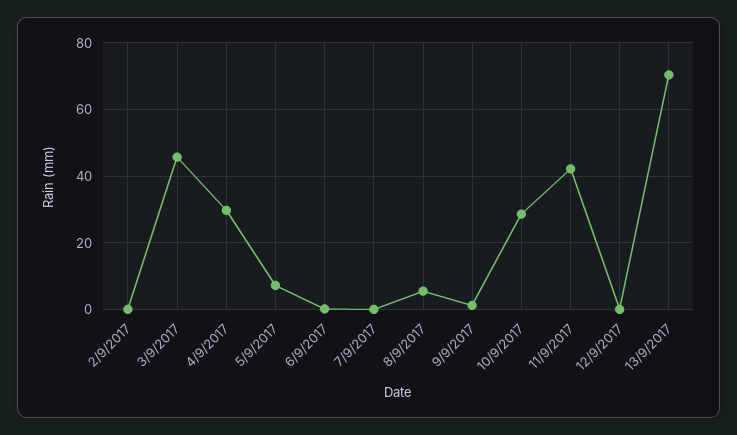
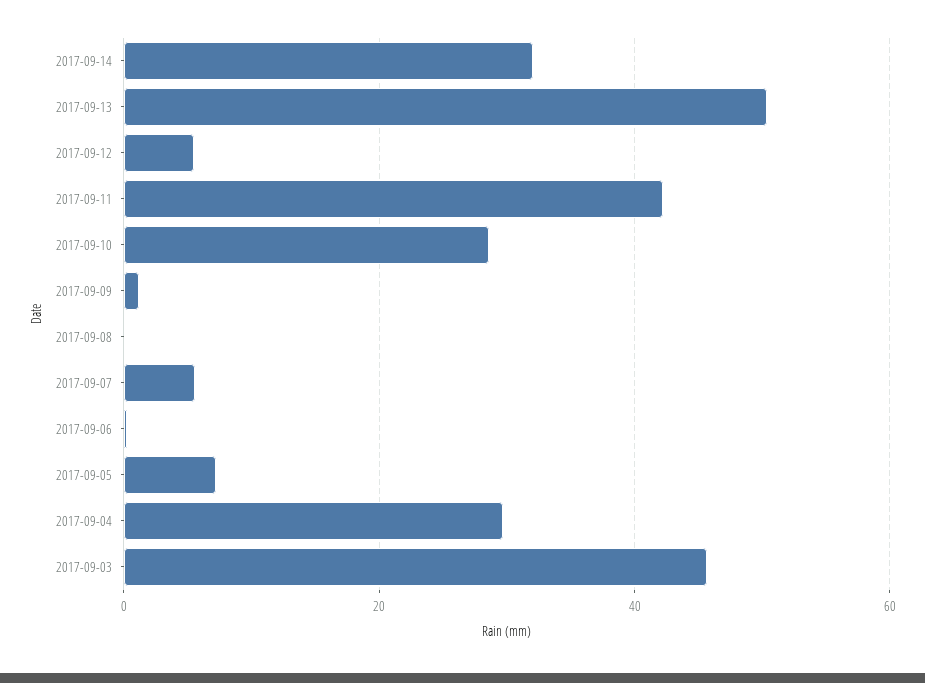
2/9/2017: 0 -> none
7/9/2017: 0 -> 6
8/9/2017: 6 -> 0
12/9/2017: 0 -> 6
13/9/2017: 70 -> 50
2017-09-14: none -> 32

